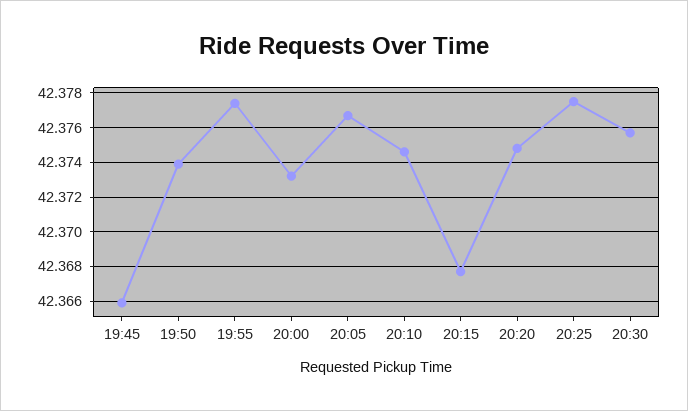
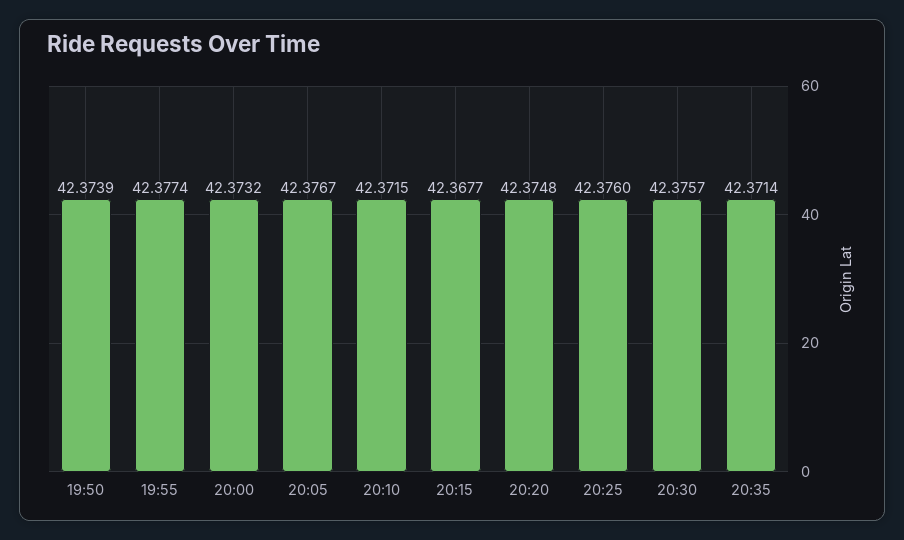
19:45: 42.366 -> none
20:10: 42.3745 -> 42.3715
20:25: 42.3775 -> 42.376
20:35: none -> 42.3714

